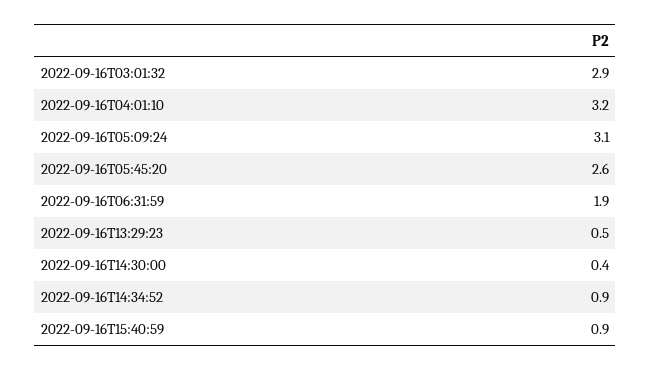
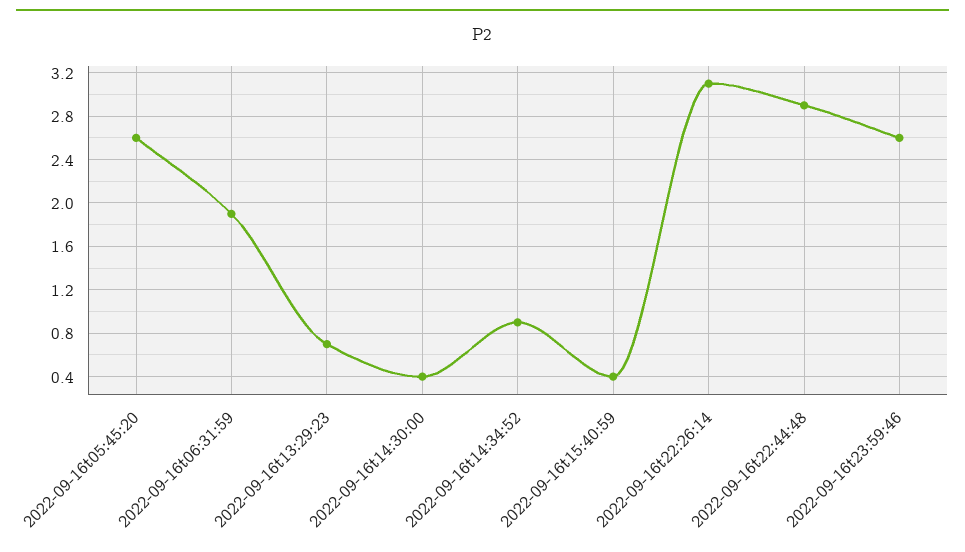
2022-09-16T03:01:32: 2.9 -> none
2022-09-16T04:01:10: 3.2 -> none
2022-09-16T05:09:24: 3.1 -> none
2022-09-16T13:29:23: 0.5 -> 0.7
2022-09-16T15:40:59: 0.9 -> 0.4
2022-09-16t22:26:14: none -> 3.1
2022-09-16t22:44:48: none -> 2.9
2022-09-16t23:59:46: none -> 2.6

